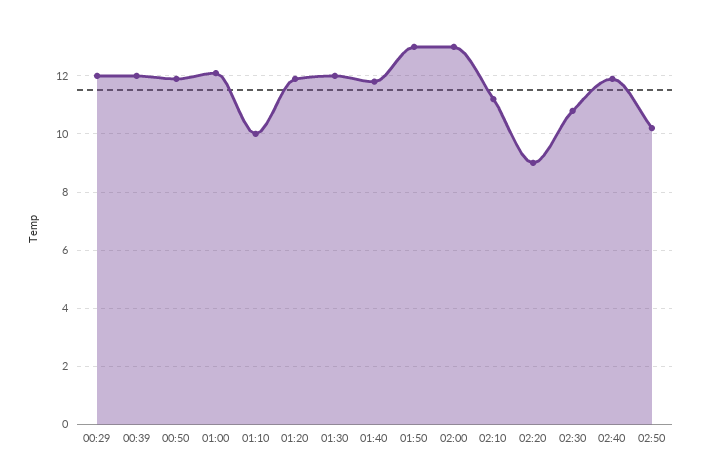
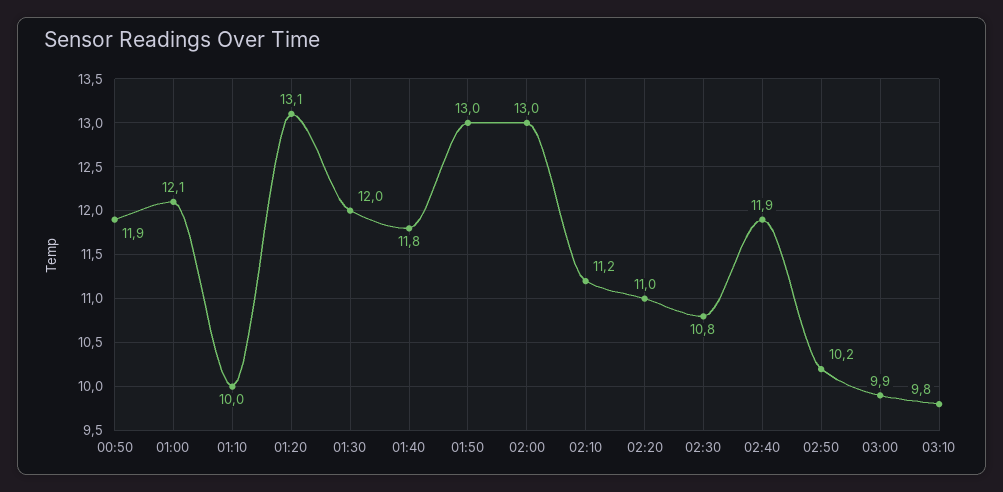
00:29: 12 -> none
00:39: 12 -> none
01:20: 12 -> 13.1
02:20: 9 -> 11
03:00: none -> 9.9
03:10: none -> 9.8

